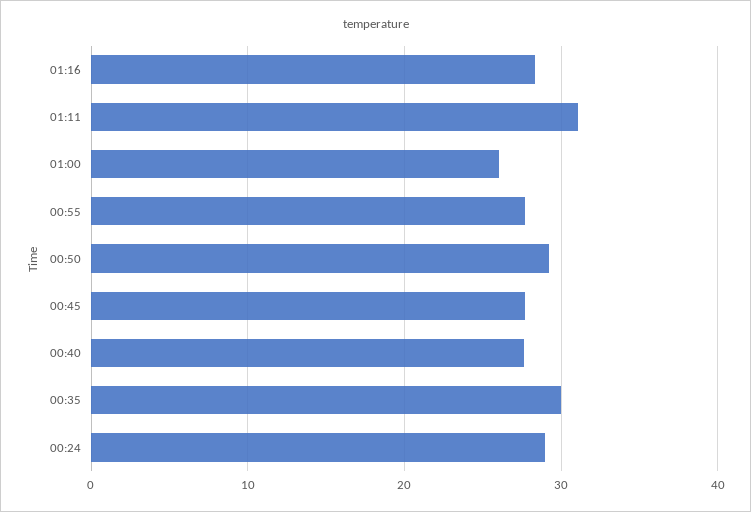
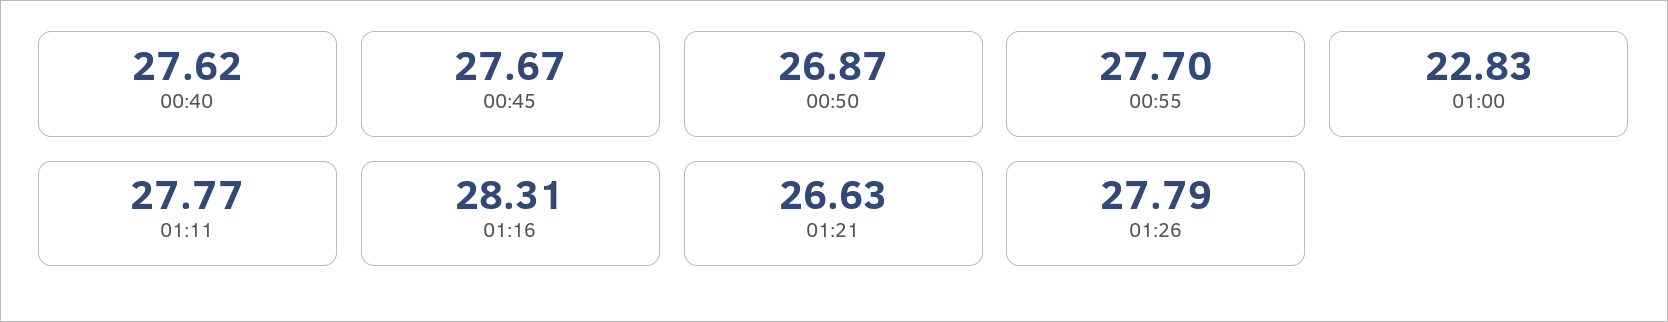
01:11: 31 -> 27.77
01:00: 26 -> 22.83
00:50: 29 -> 26.87
00:35: 30 -> none
00:24: 29 -> none
01:21: none -> 26.63
01:26: none -> 27.79

